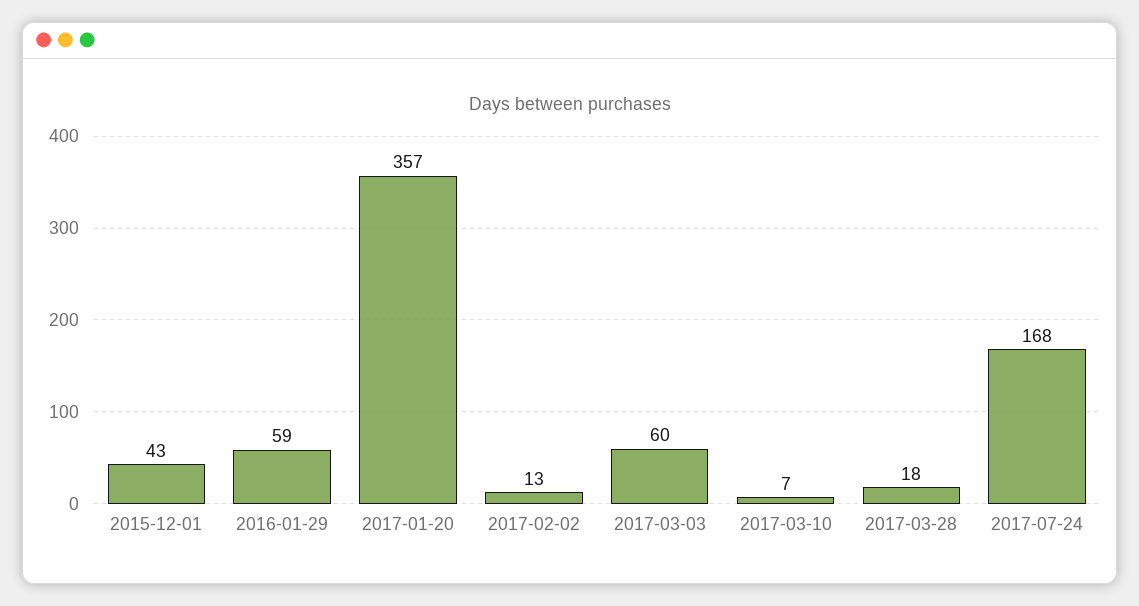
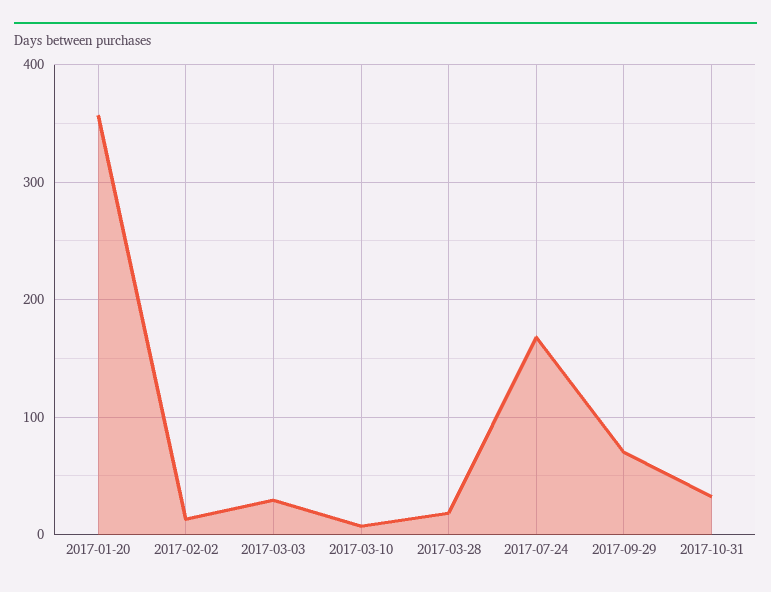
2015-12-01: 43 -> none
2016-01-29: 59 -> none
2017-03-03: 60 -> 30
2017-09-29: none -> 70
2017-10-31: none -> 30

